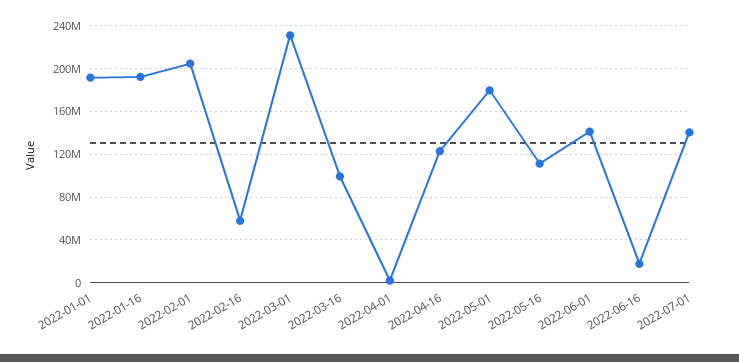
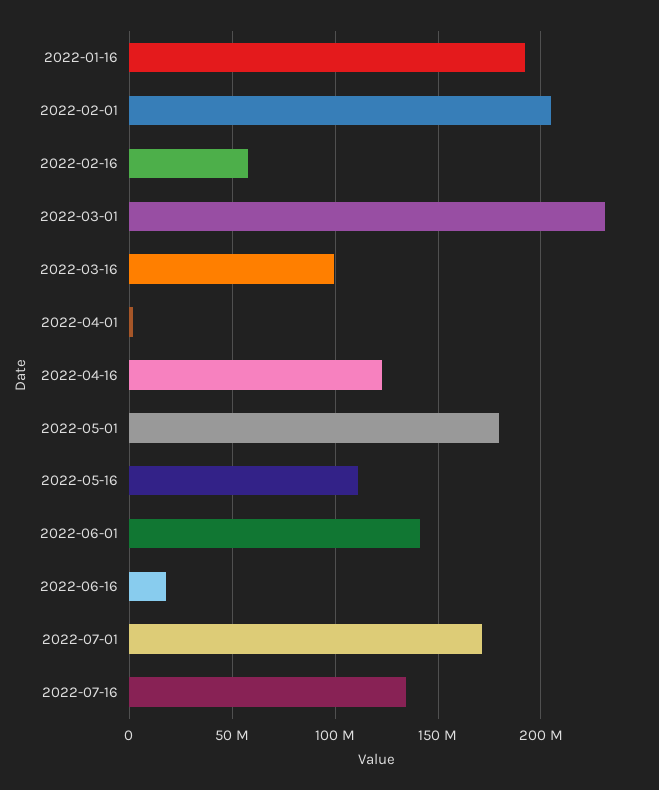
2022-01-01: 190000000 -> none
2022-07-01: 140000000 -> 170000000
2022-07-16: none -> 135000000

